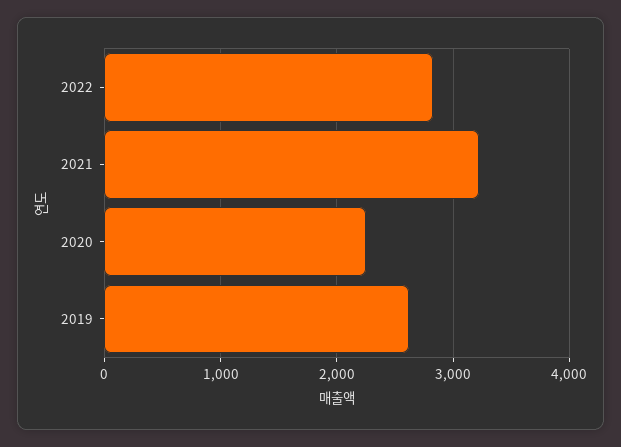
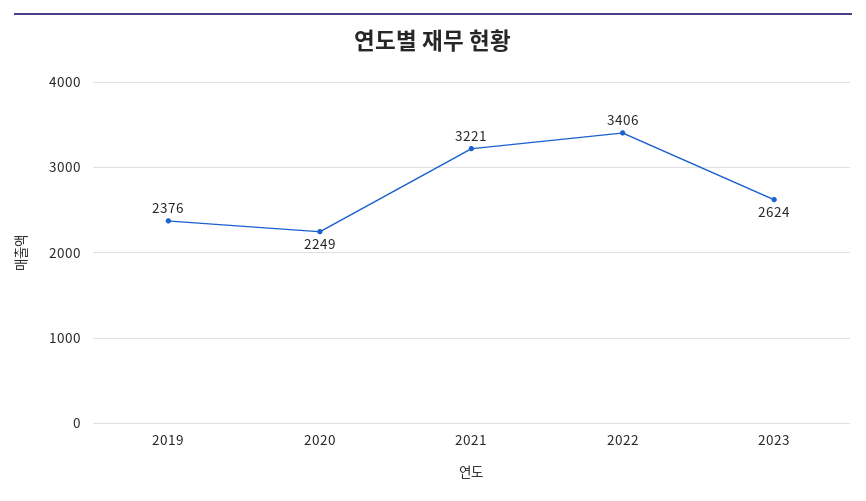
2022: 2800 -> 3406
2019: 2600 -> 2376
2023: none -> 2624

